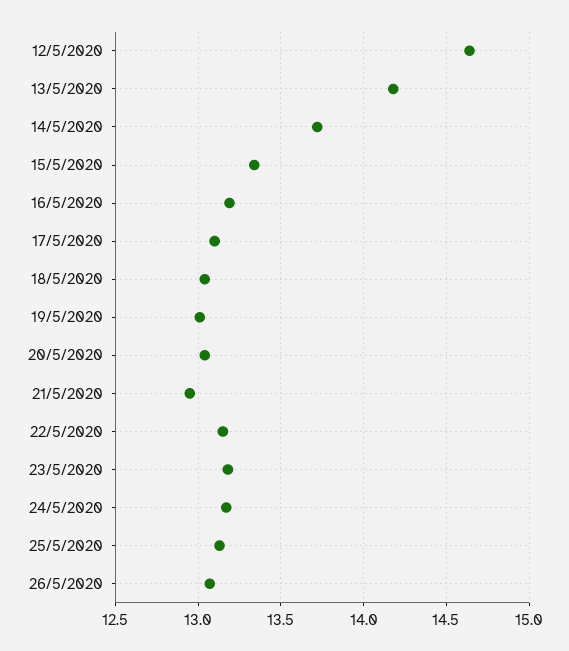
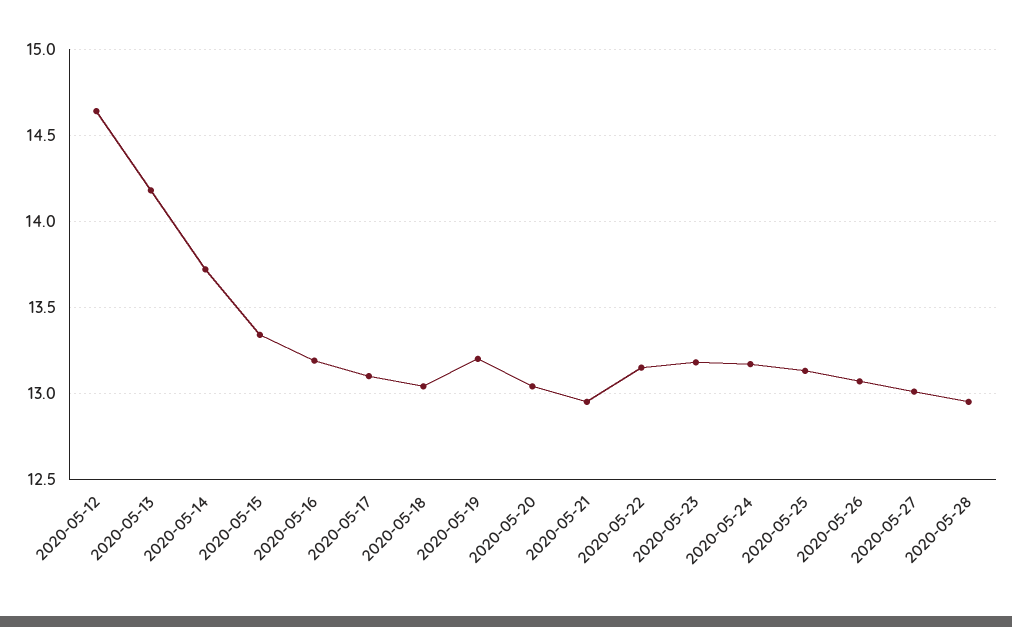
19/5/2020: 13 -> 13.2
2020-05-27: none -> 13
2020-05-28: none -> 12.95

